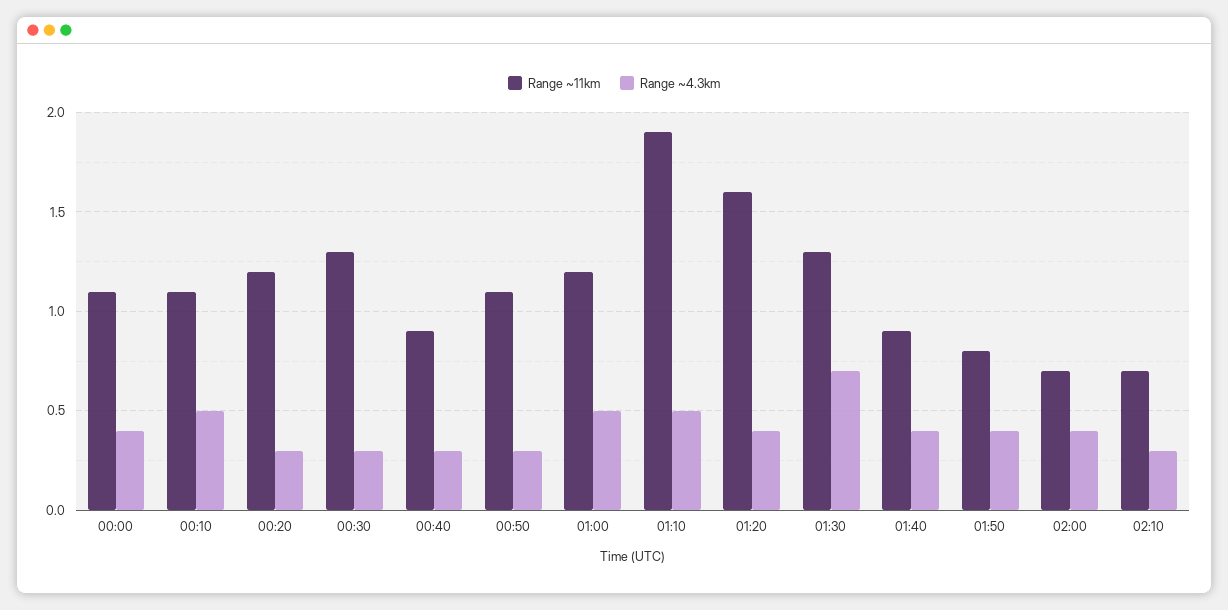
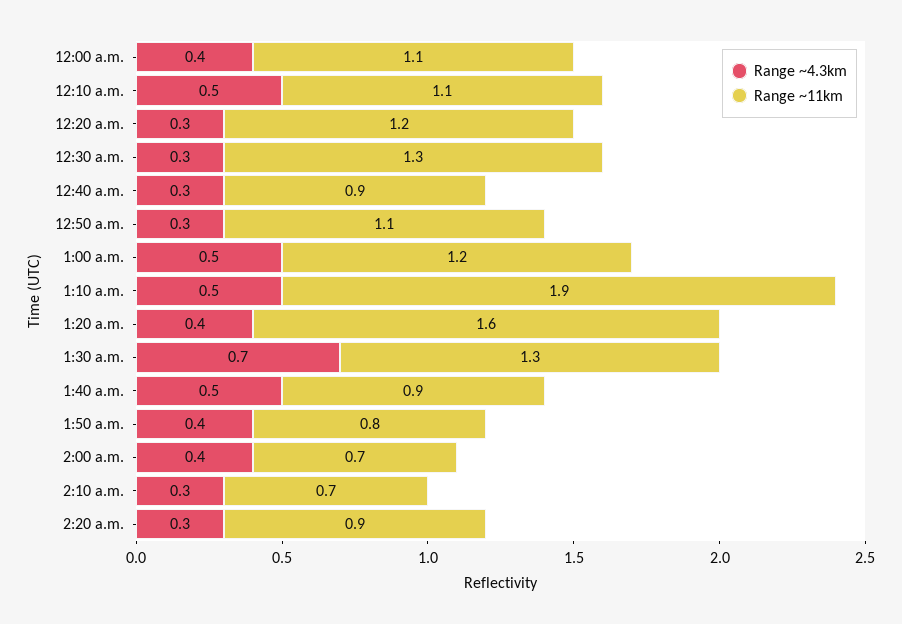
Range ~4.3km, 01:40: 0.4 -> 0.5
Range ~4.3km, 2:20 a.m.: none -> 0.3
Range ~11km, 2:20 a.m.: none -> 0.9

